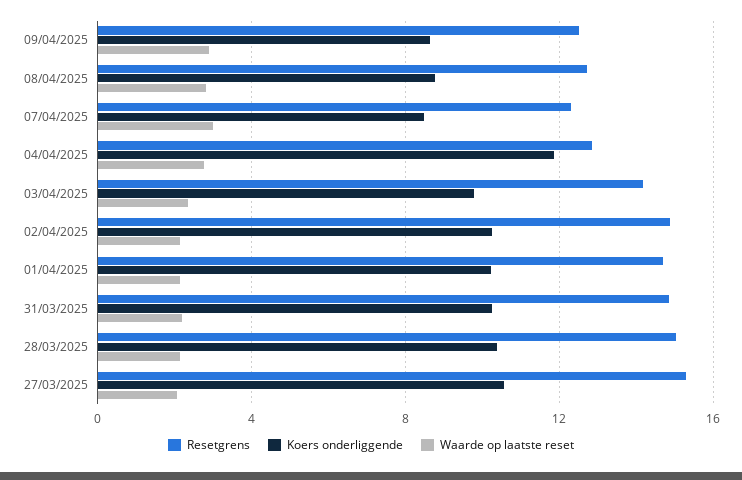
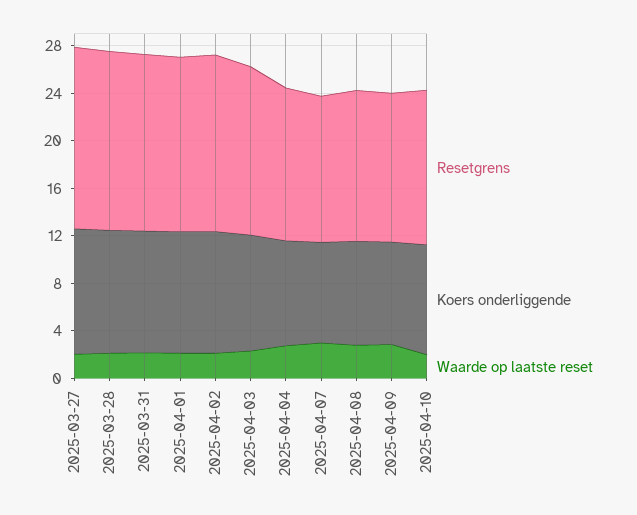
Koers onderliggende, 04/04/2025: 12 -> 9
Resetgrens, 2025-04-10: none -> 13
Koers onderliggende, 2025-04-10: none -> 9
Waarde op laatste reset, 2025-04-10: none -> 2

